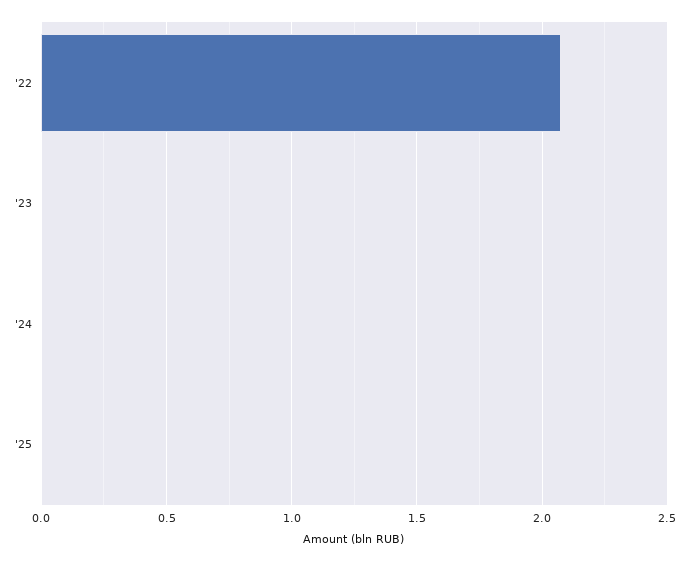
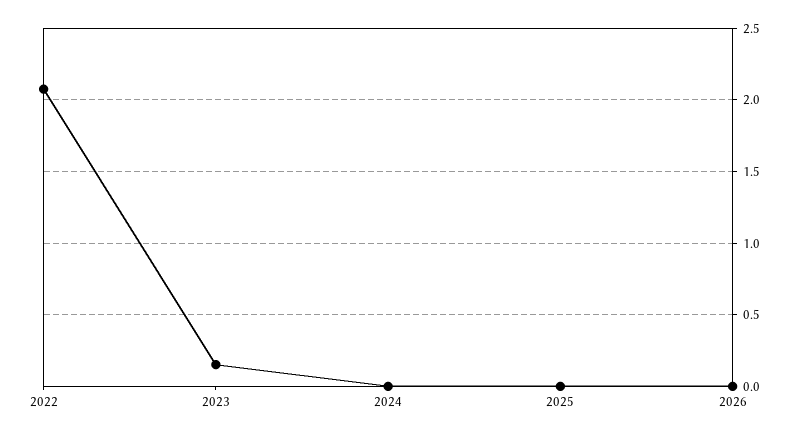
'23: 0 -> 0.15
2026: none -> 0

